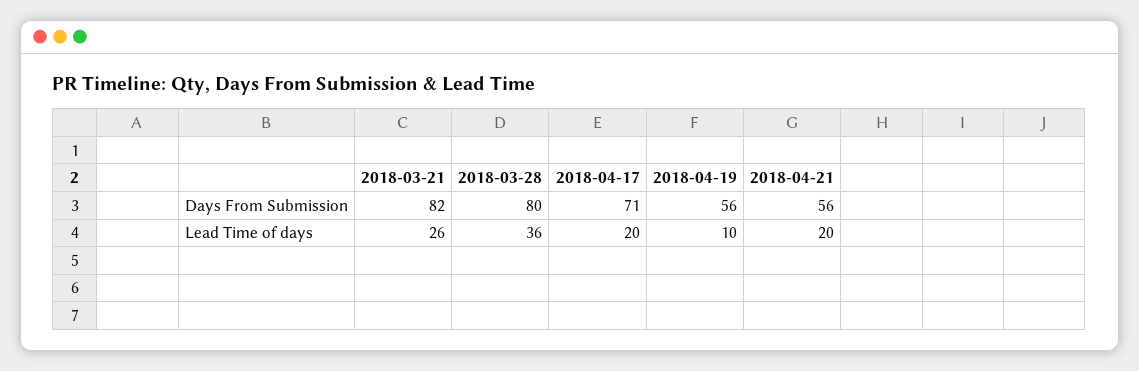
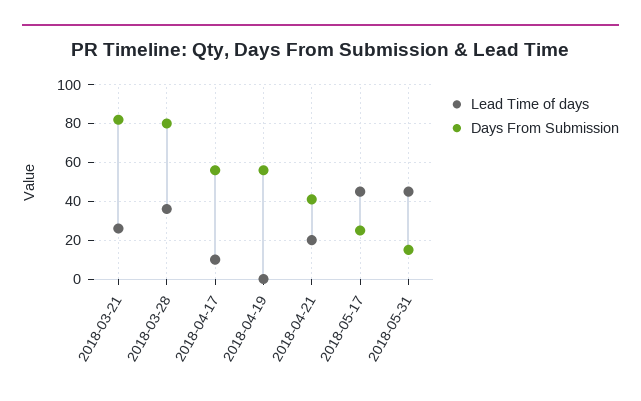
Days From Submission, 2018-04-17: 71 -> 55
Days From Submission, 2018-04-21: 56 -> 40
Lead Time of days, 2018-04-17: 20 -> 10
Lead Time of days, 2018-04-19: 10 -> 0
Lead Time of days, 2018-05-17: none -> 45
Days From Submission, 2018-05-17: none -> 25
Lead Time of days, 2018-05-31: none -> 45
Days From Submission, 2018-05-31: none -> 15

